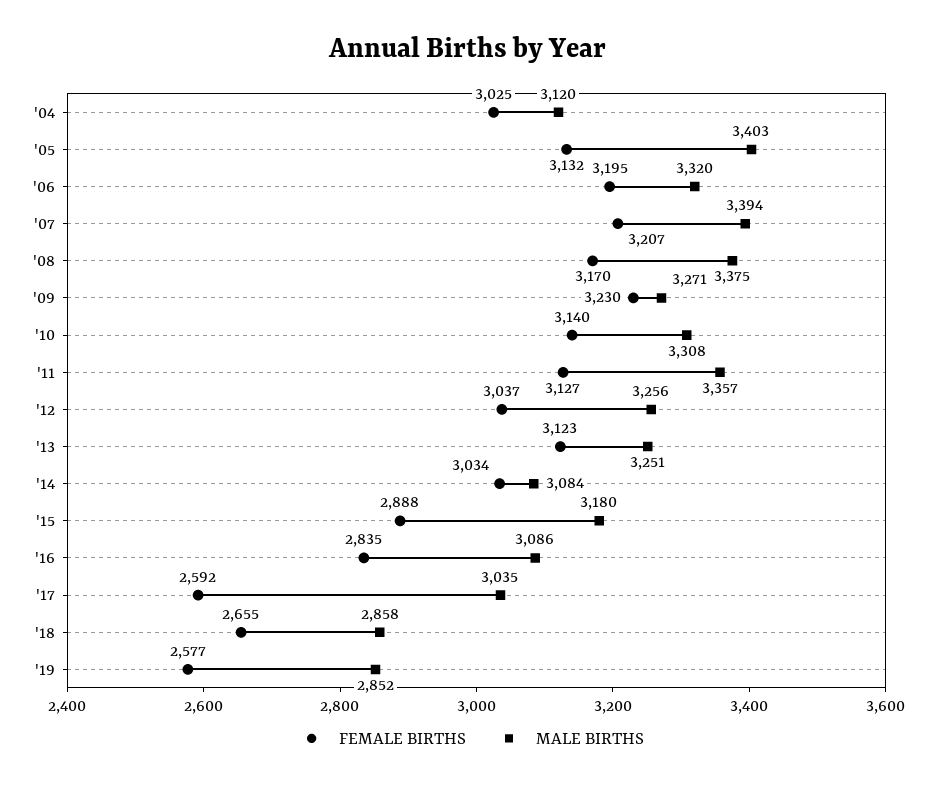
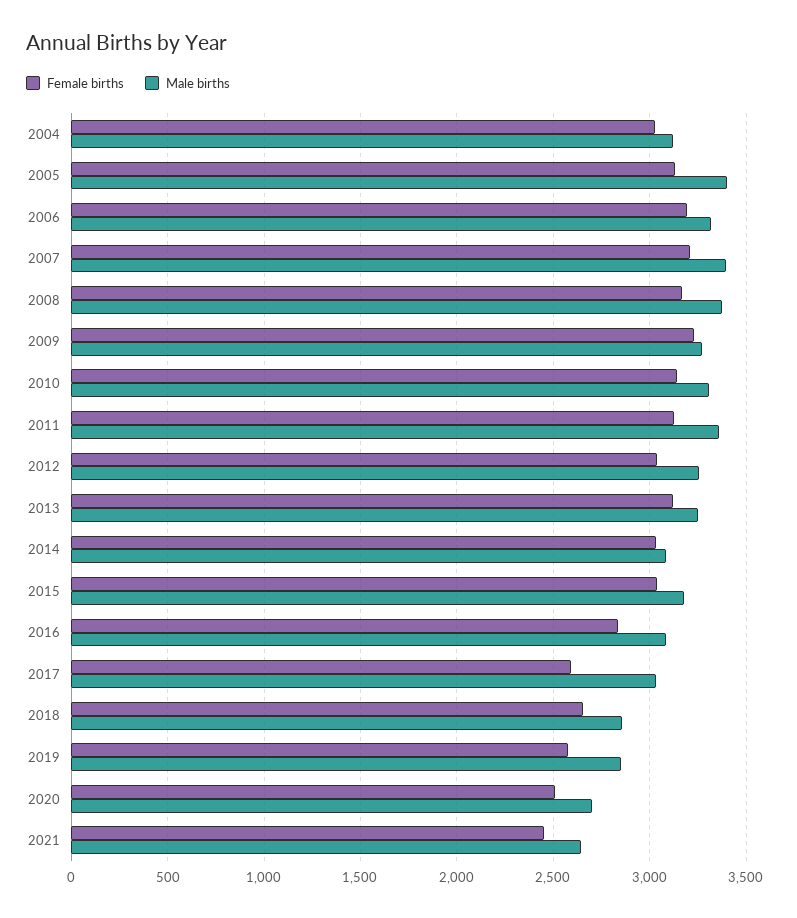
FEMALE BIRTHS, '15: 2888 -> 3050
FEMALE BIRTHS, 2020: none -> 2500
MALE BIRTHS, 2020: none -> 2700
FEMALE BIRTHS, 2021: none -> 2450
MALE BIRTHS, 2021: none -> 2650

